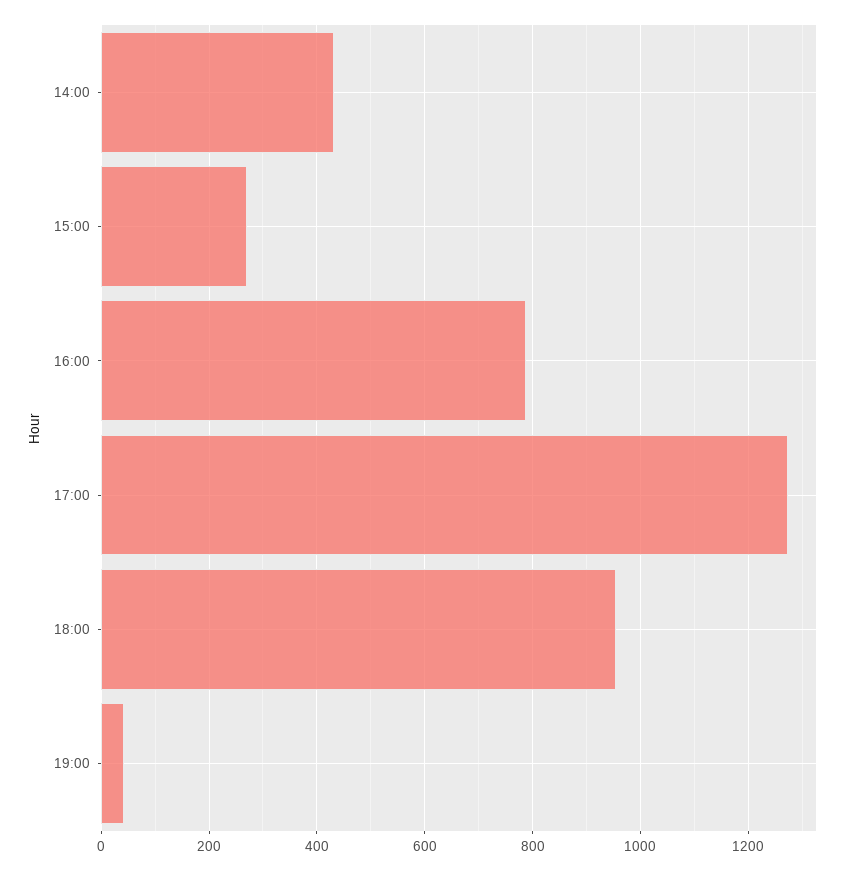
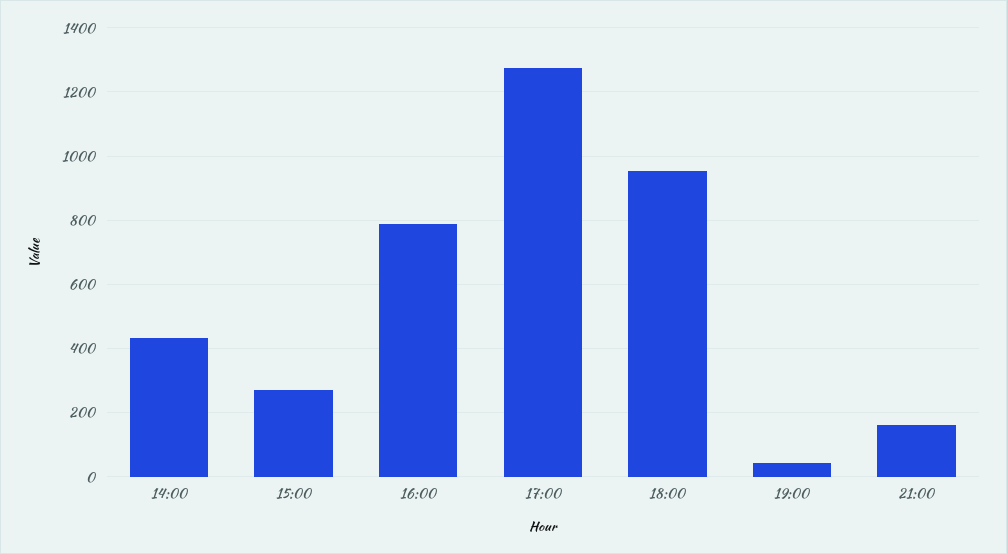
21:00: none -> 160

